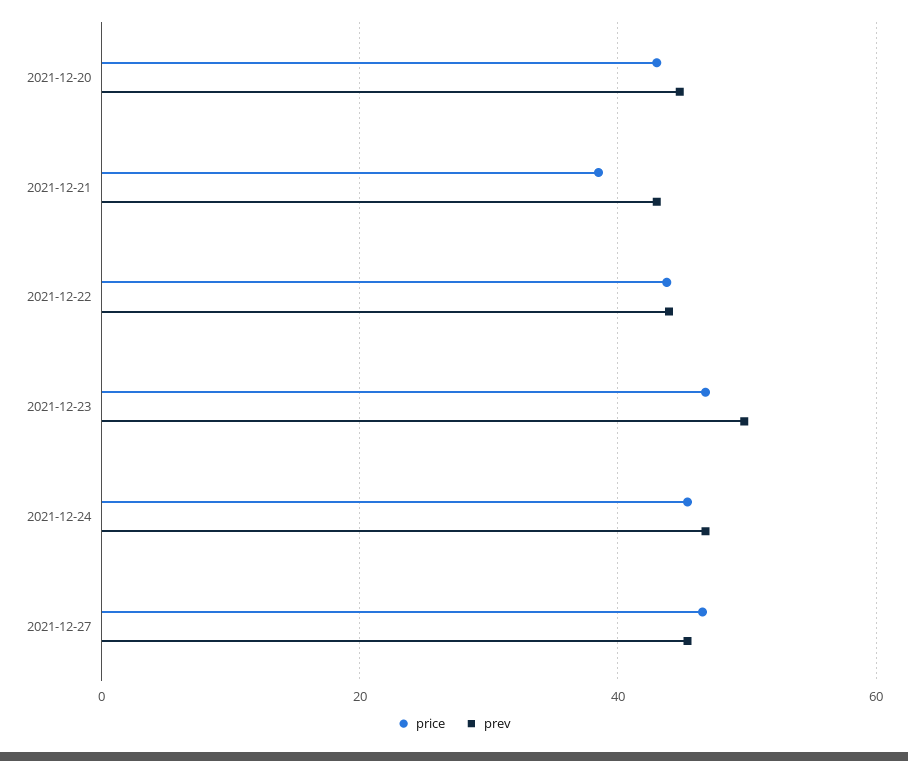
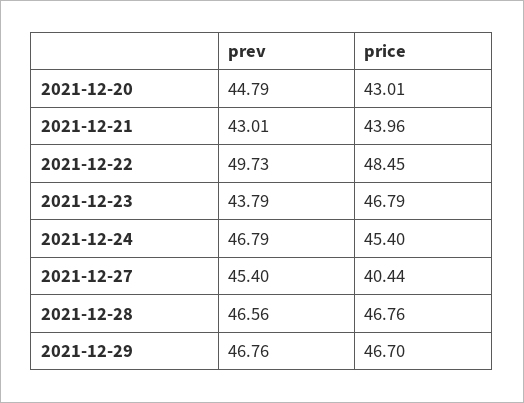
price, 2021-12-21: 38 -> 43.96
price, 2021-12-22: 44 -> 48.45
prev, 2021-12-22: 44 -> 49.73
prev, 2021-12-23: 50 -> 43.79
price, 2021-12-27: 46 -> 40.44
prev, 2021-12-28: none -> 46.56
price, 2021-12-28: none -> 46.76
prev, 2021-12-29: none -> 46.76
price, 2021-12-29: none -> 46.7

